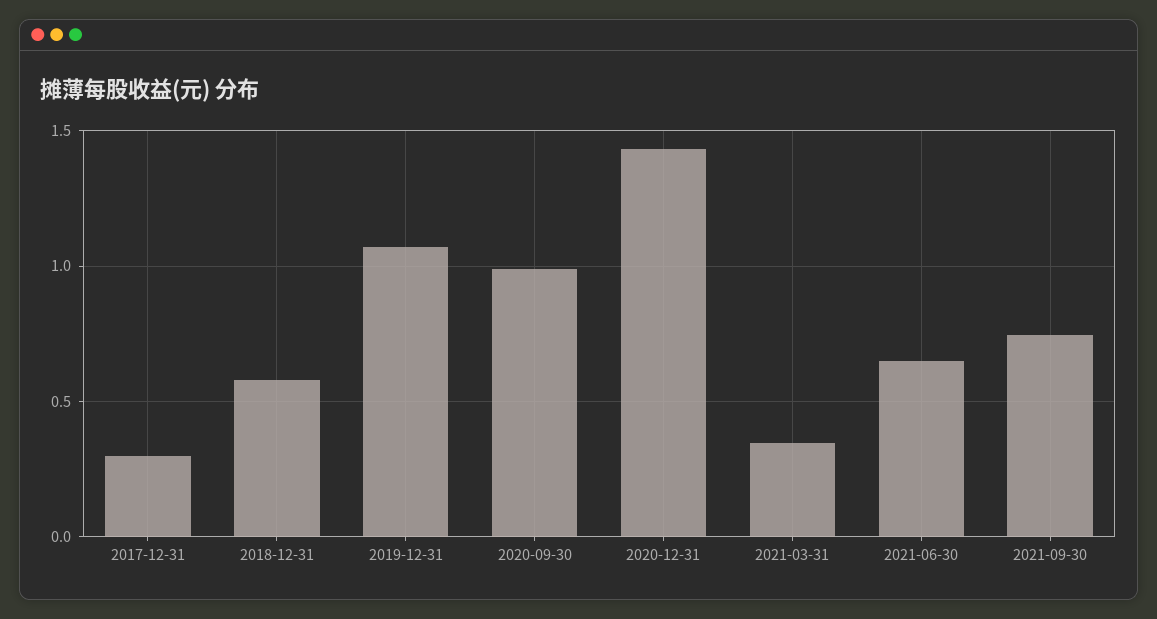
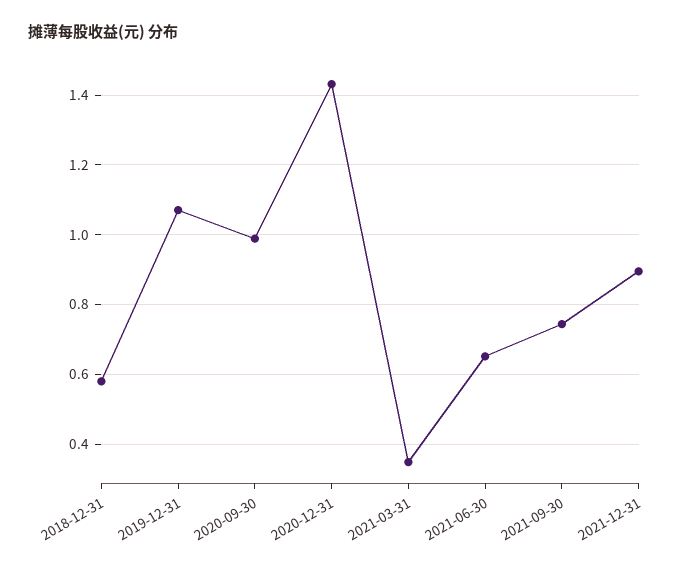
2017-12-31: 0.3 -> none
2021-12-31: none -> 0.9

